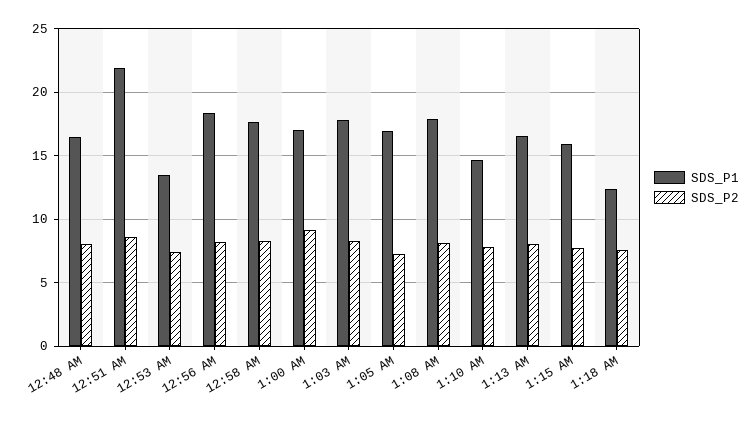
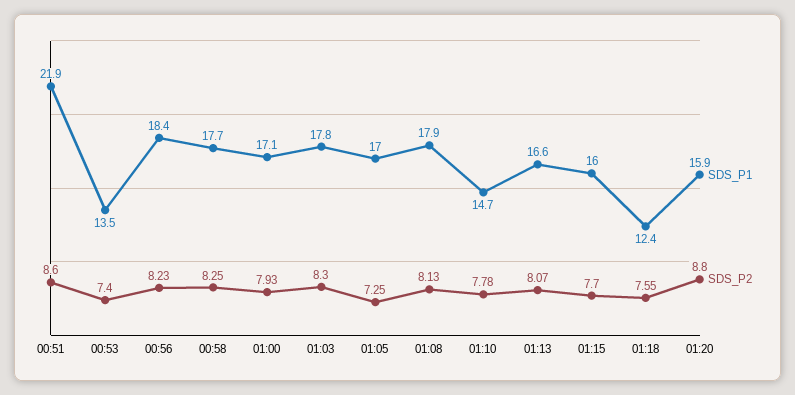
SDS_P1, 12:48 AM: 16.5 -> none
SDS_P2, 12:48 AM: 8 -> none
SDS_P2, 1:00 AM: 9 -> 7.93
SDS_P1, 01:20: none -> 15.9
SDS_P2, 01:20: none -> 8.8

